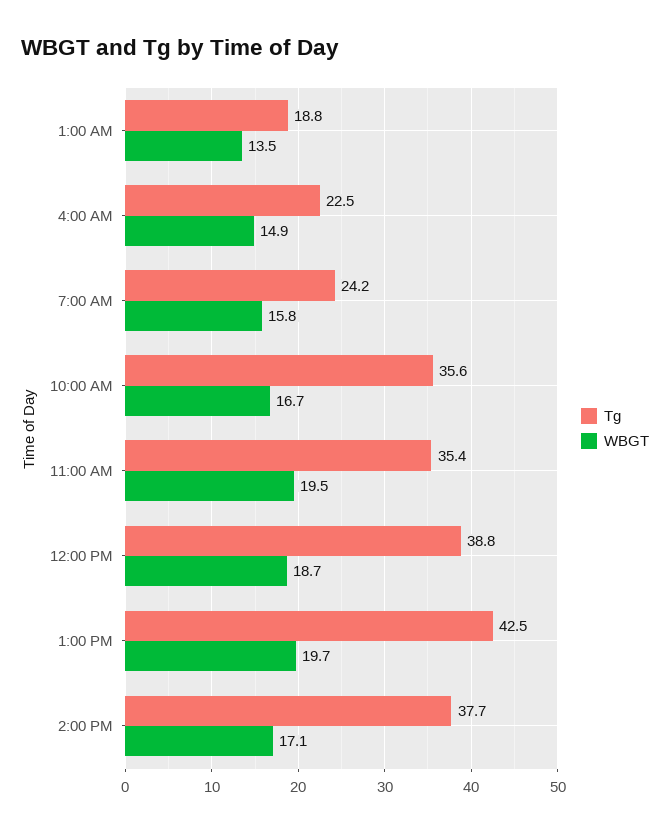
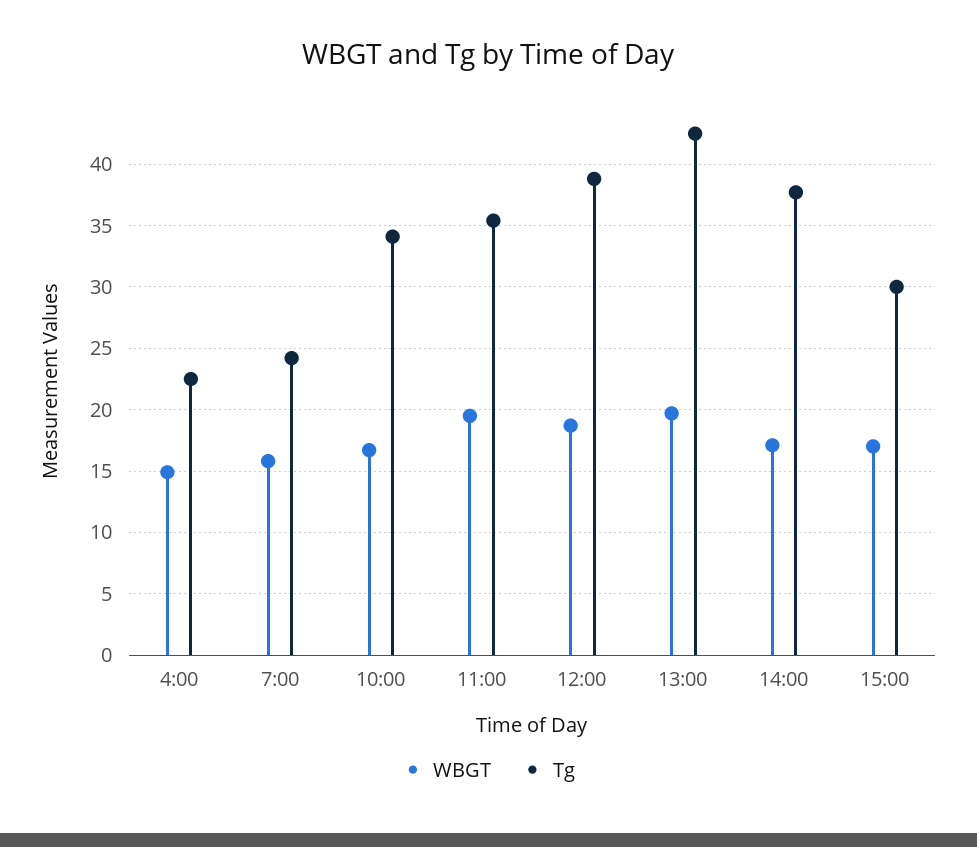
Tg, 1:00 AM: 18.8 -> none
WBGT, 1:00 AM: 13.5 -> none
Tg, 10:00 AM: 35.6 -> 34
WBGT, 15:00: none -> 17
Tg, 15:00: none -> 30

